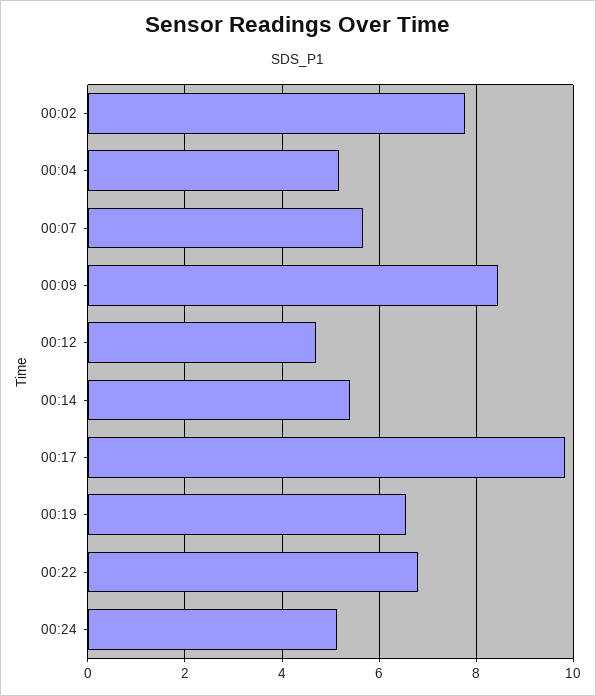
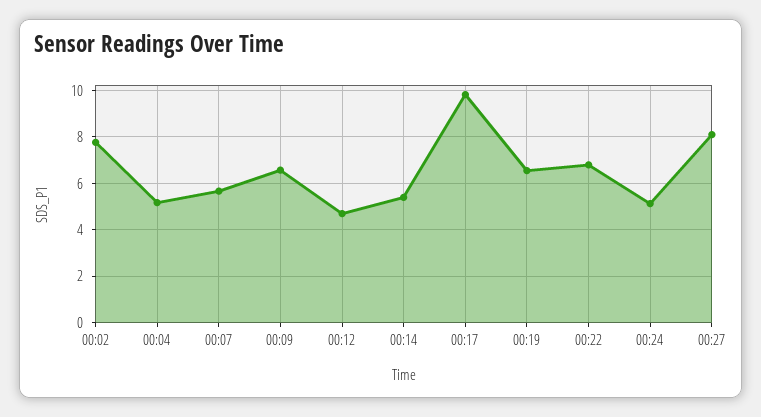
00:09: 8.4 -> 6.5
00:27: none -> 8

